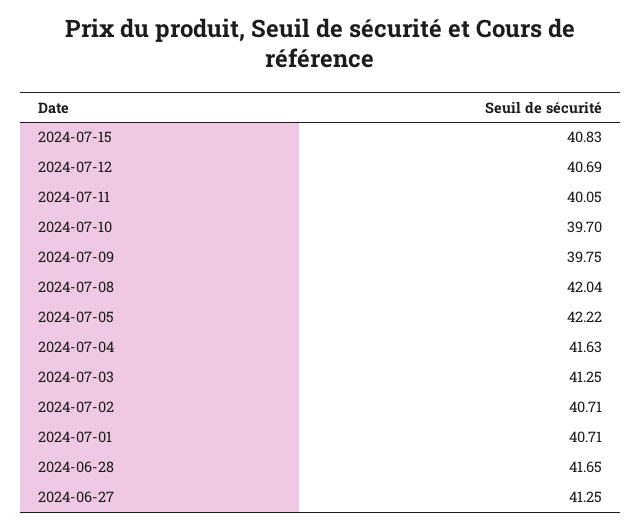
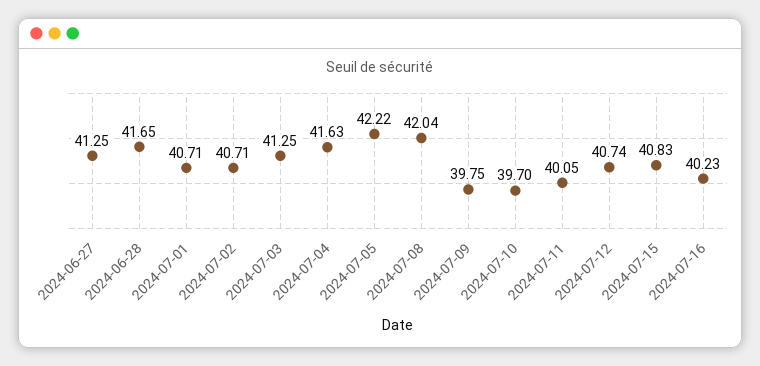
2024-07-12: 40.69 -> 40.74
2024-07-16: none -> 40.23

